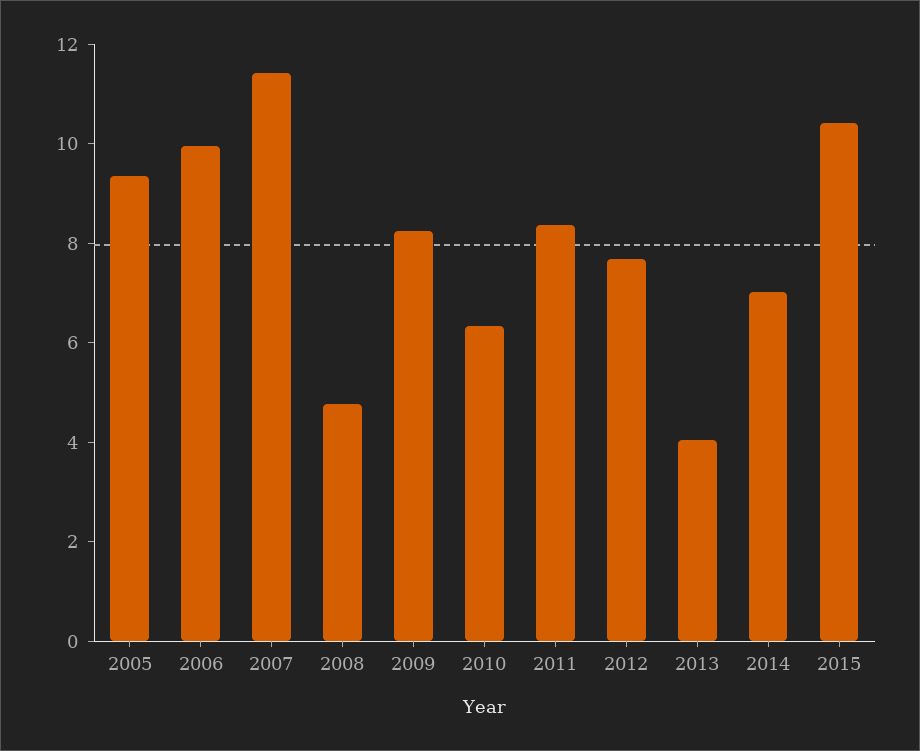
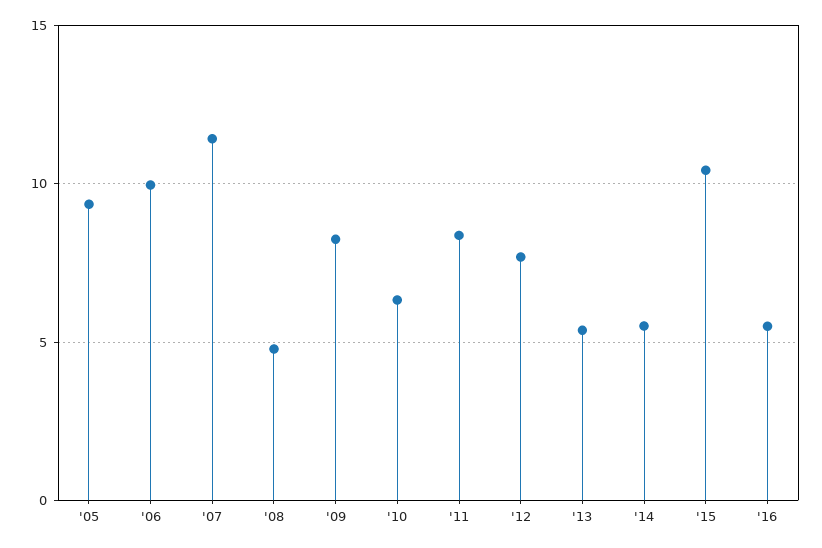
2013: 4 -> 5.5
2014: 7 -> 5.5
'16: none -> 5.5

